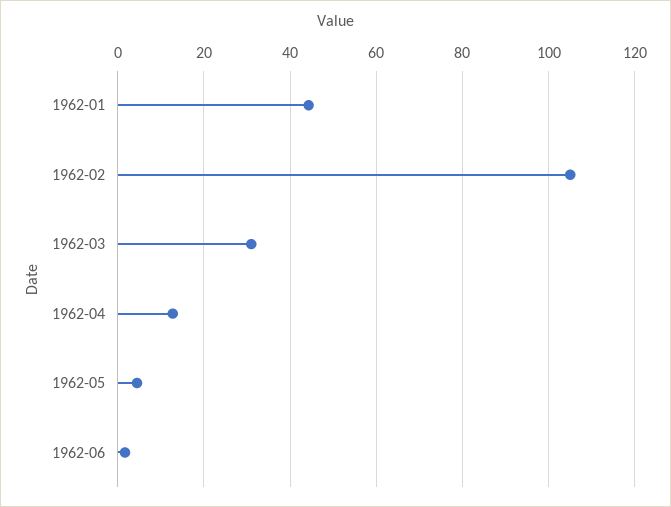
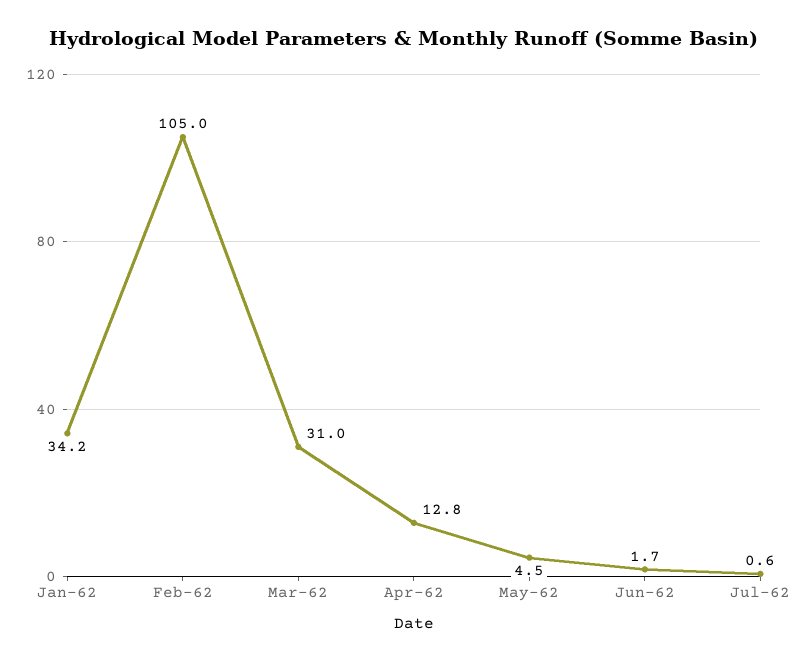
1962-01: 44 -> 34.2
Jul-62: none -> 0.6

